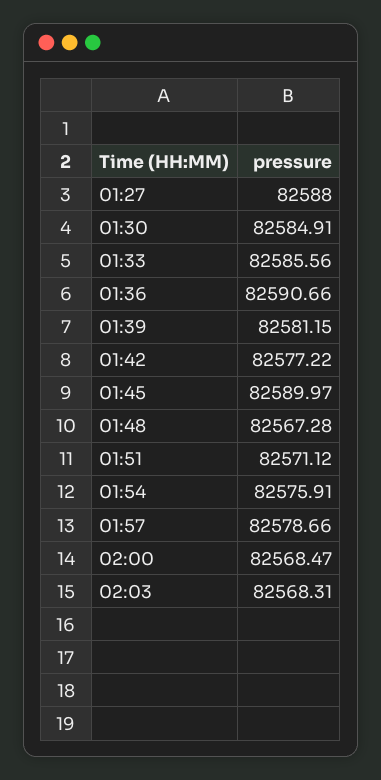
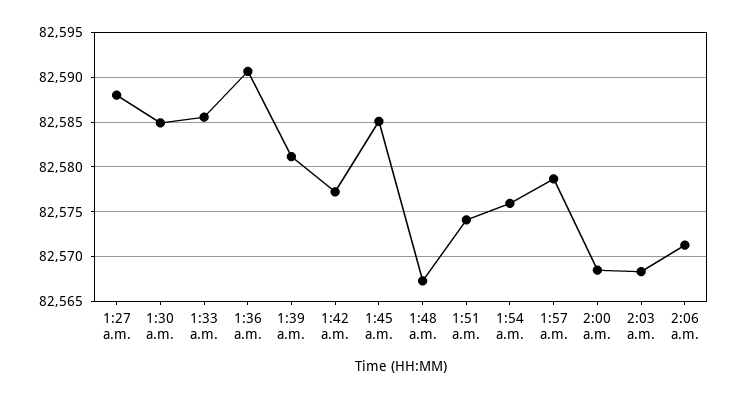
01:45: 82589.97 -> 82585
01:51: 82571.12 -> 82574
2:06 a.m.: none -> 82571

